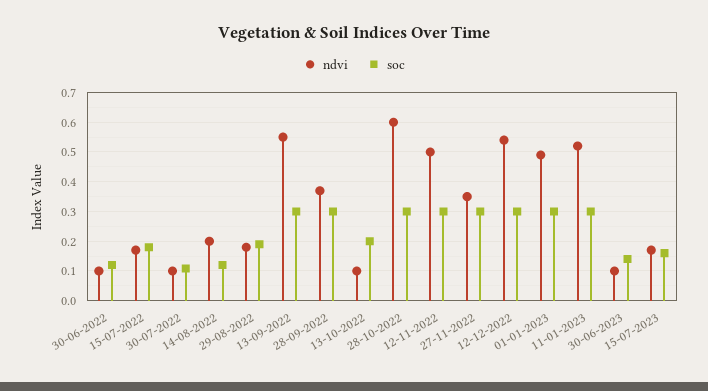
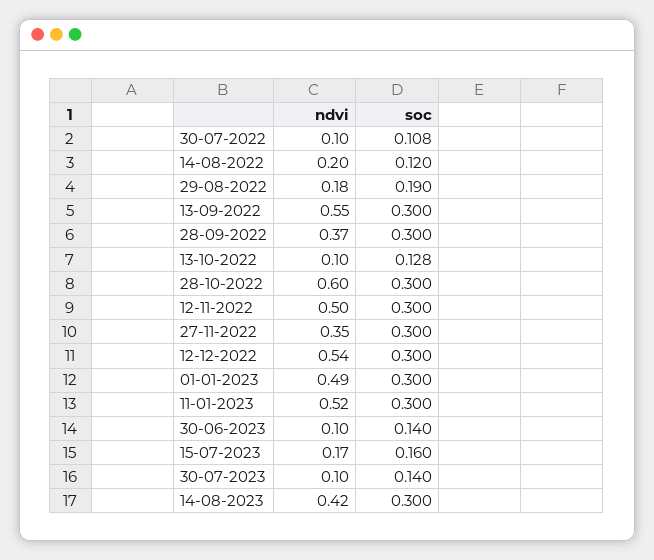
ndvi, 30-06-2022: 0.1 -> none
soc, 30-06-2022: 0.125 -> none
ndvi, 15-07-2022: 0.175 -> none
soc, 15-07-2022: 0.175 -> none
soc, 13-10-2022: 0.2 -> 0.128
ndvi, 30-07-2023: none -> 0.1
soc, 30-07-2023: none -> 0.14
ndvi, 14-08-2023: none -> 0.42
soc, 14-08-2023: none -> 0.3

